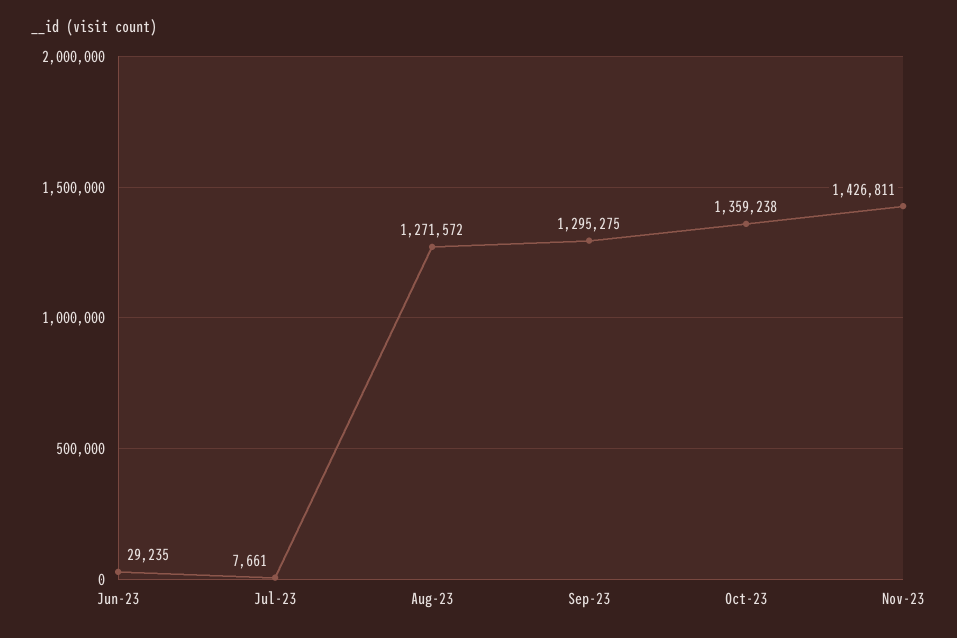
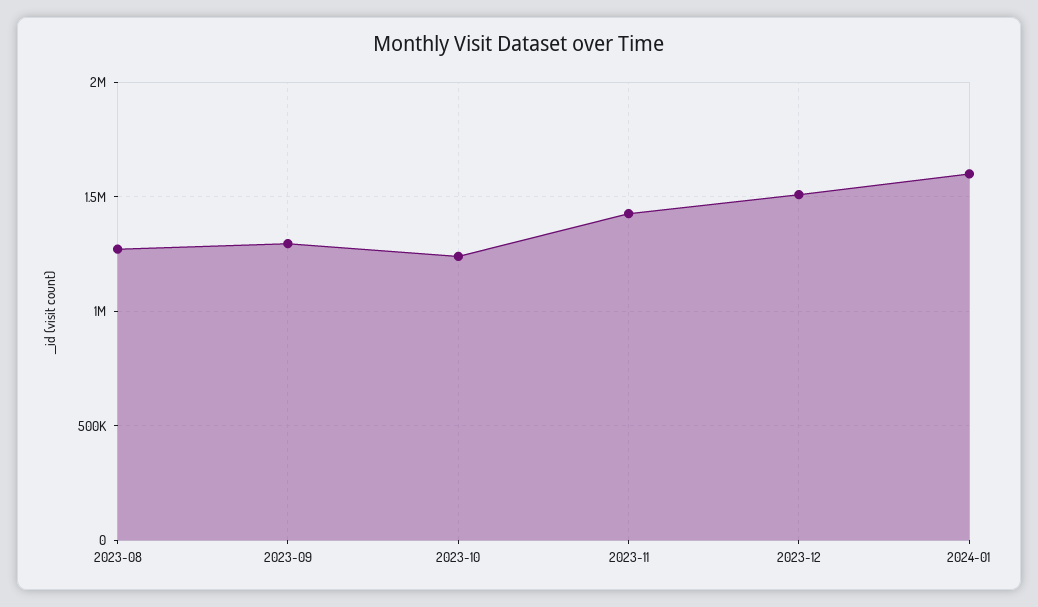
Jun-23: 29235 -> none
Jul-23: 7661 -> none
Oct-23: 1359238 -> 1250000
2023-12: none -> 1500000
2024-01: none -> 1600000

